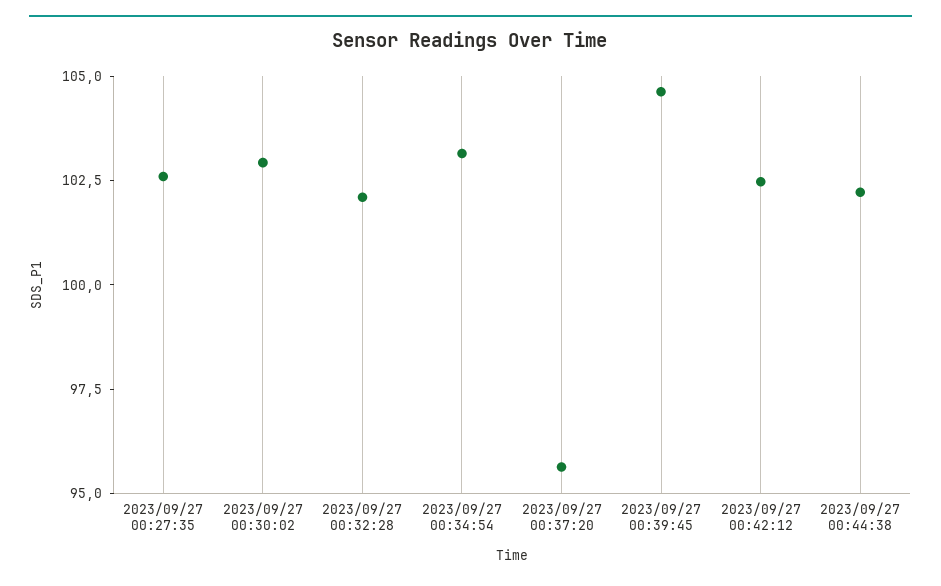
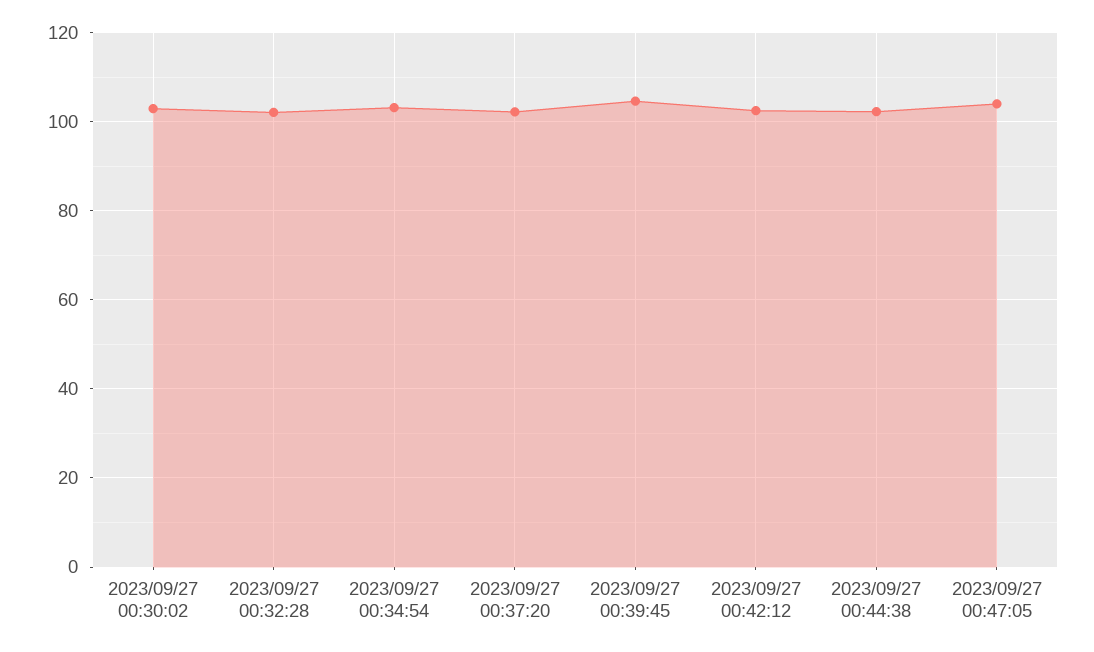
2023/09/27 00:27:35: 102.5 -> none
2023/09/27 00:37:20: 95.5 -> 102
2023/09/27 00:47:05: none -> 104

